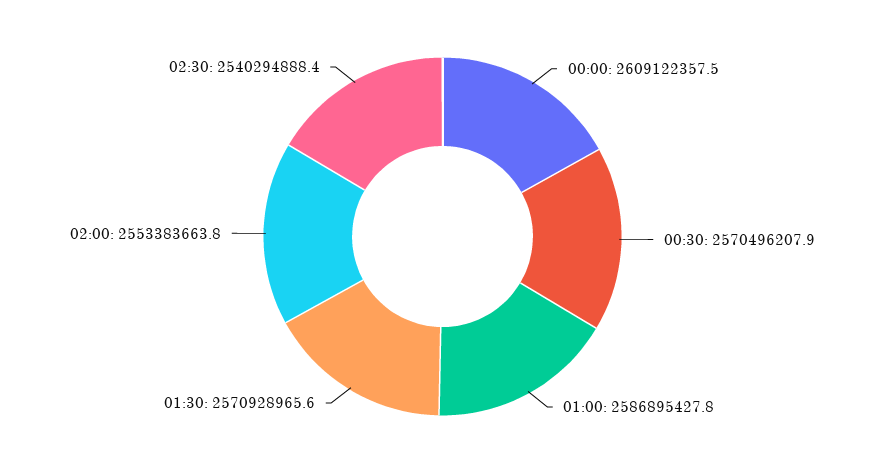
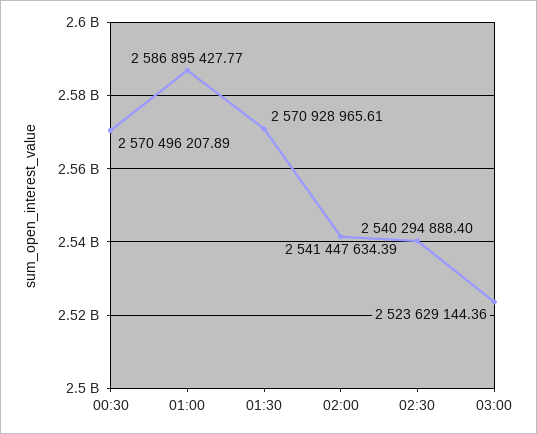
00:00: 2609122357.5 -> none
02:00: 2553383663.8 -> 2541447634.39
03:00: none -> 2523629144.36

